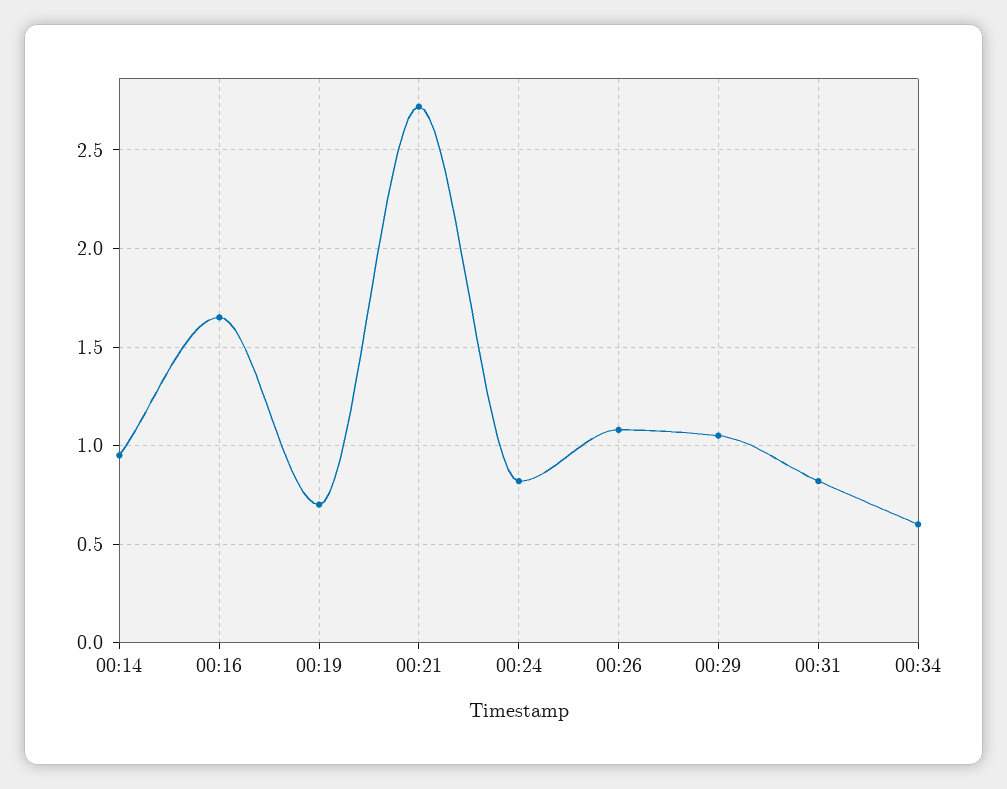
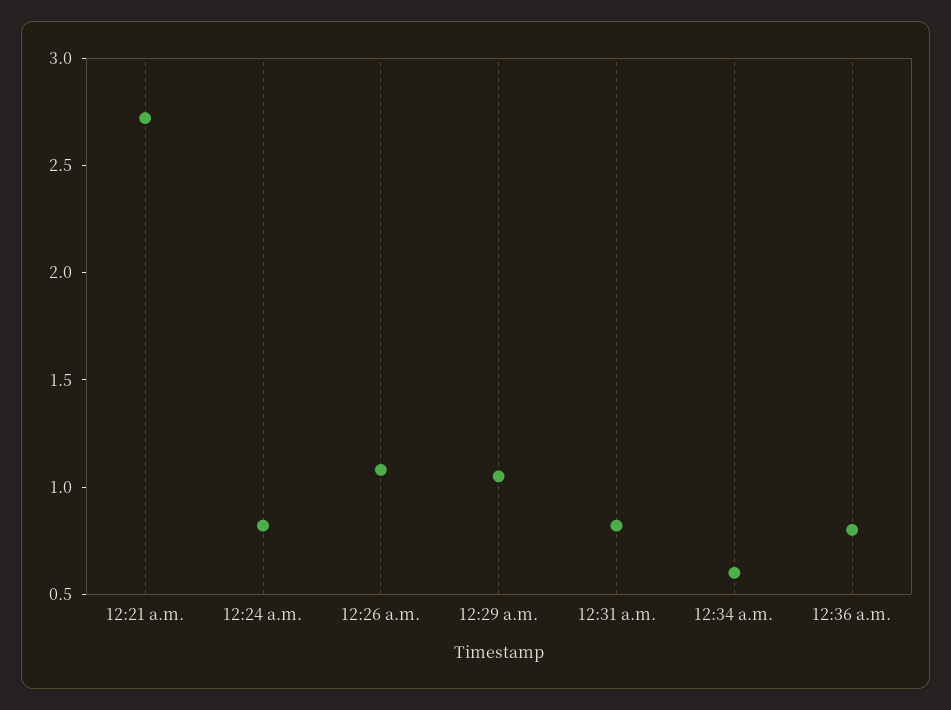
00:14: 0.95 -> none
00:16: 1.65 -> none
00:19: 0.7 -> none
12:36 a.m.: none -> 0.8

